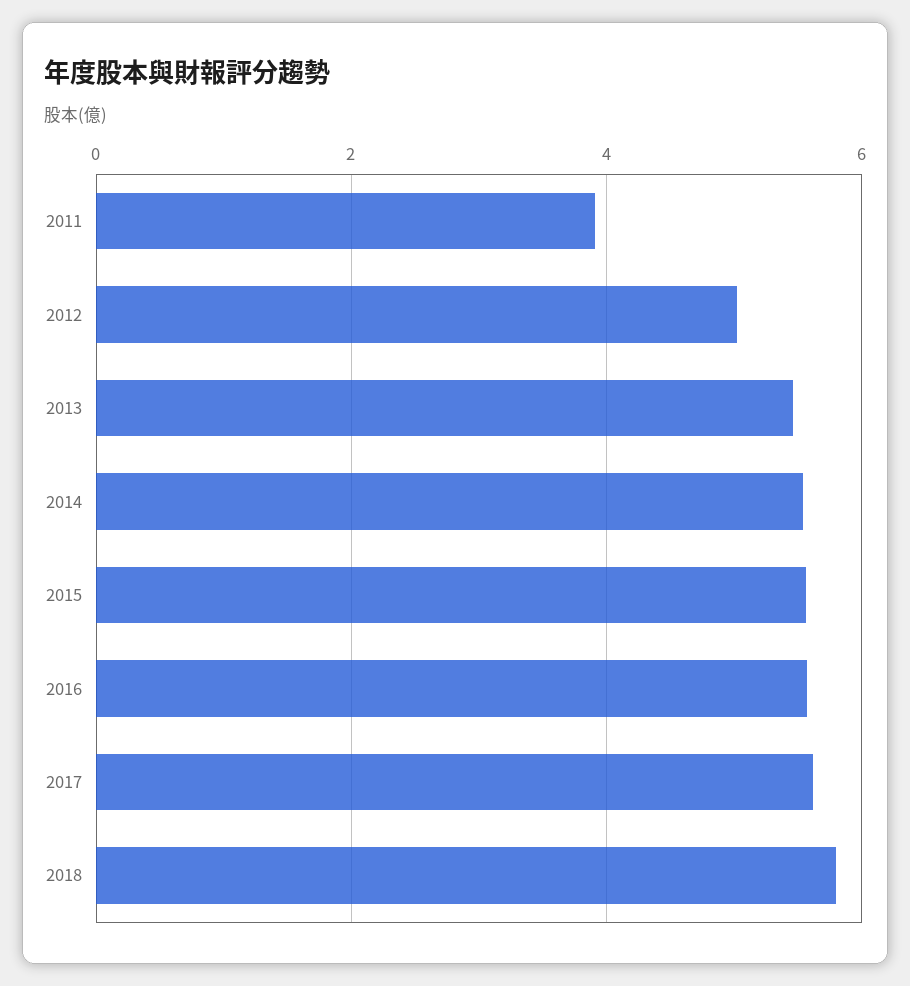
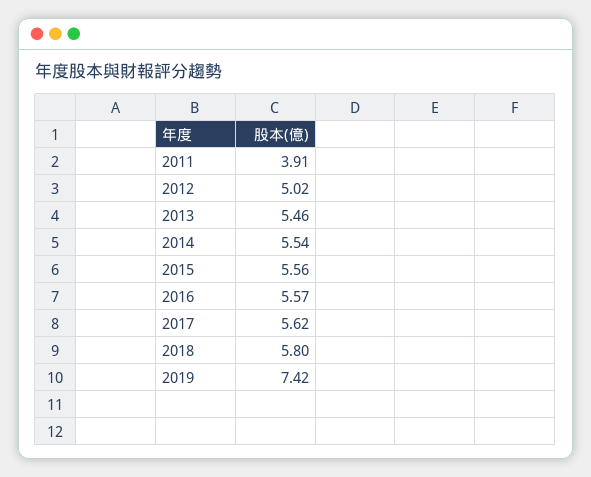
2019: none -> 7.42

